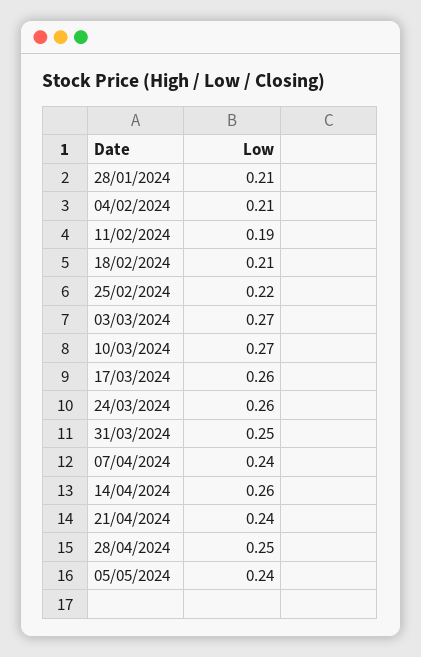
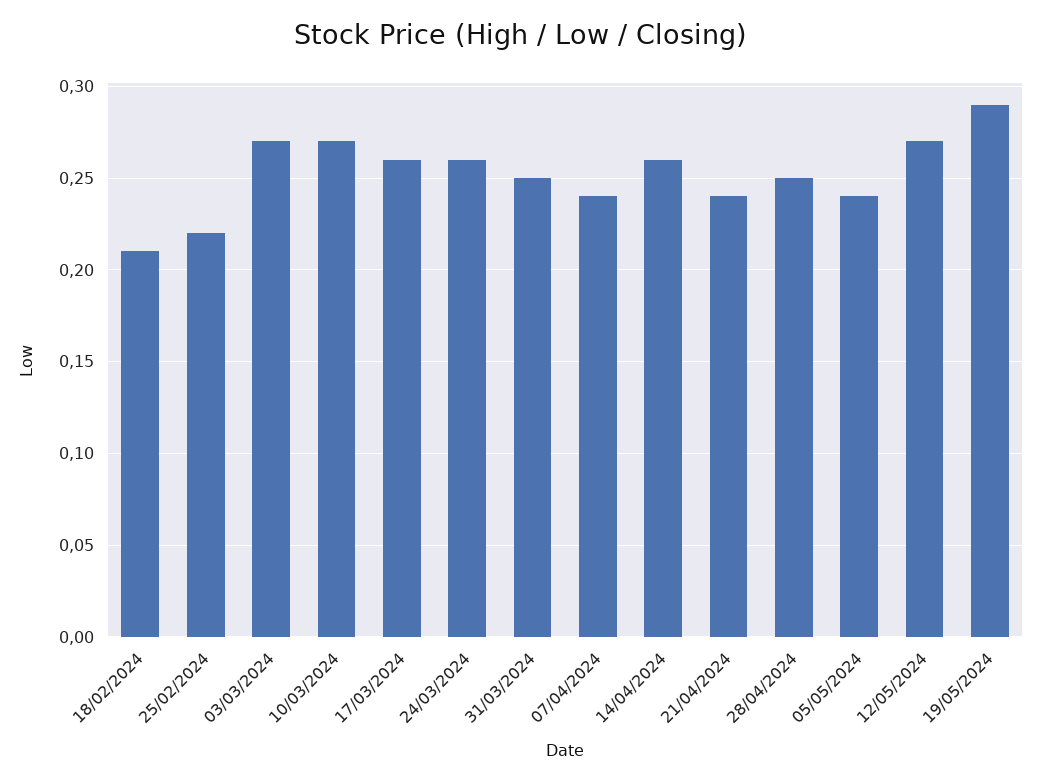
28/01/2024: 0.21 -> none
04/02/2024: 0.21 -> none
11/02/2024: 0.19 -> none
12/05/2024: none -> 0.27
19/05/2024: none -> 0.29

